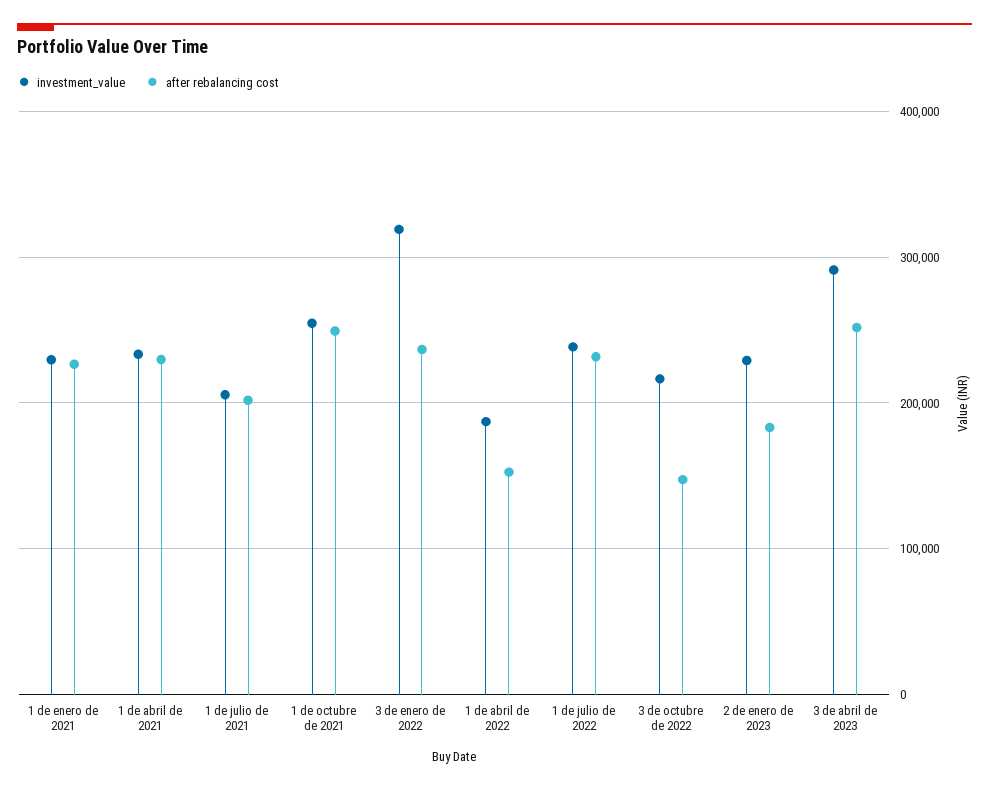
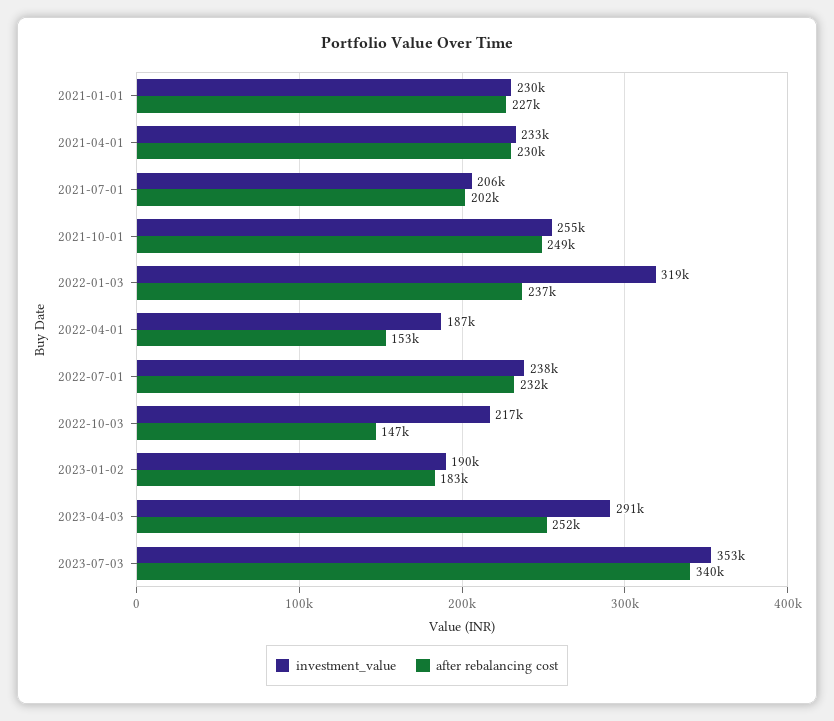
investment_value, 2 de enero de 2023: 230000 -> 190000
investment_value, 2023-07-03: none -> 353000
after rebalancing cost, 2023-07-03: none -> 340000

